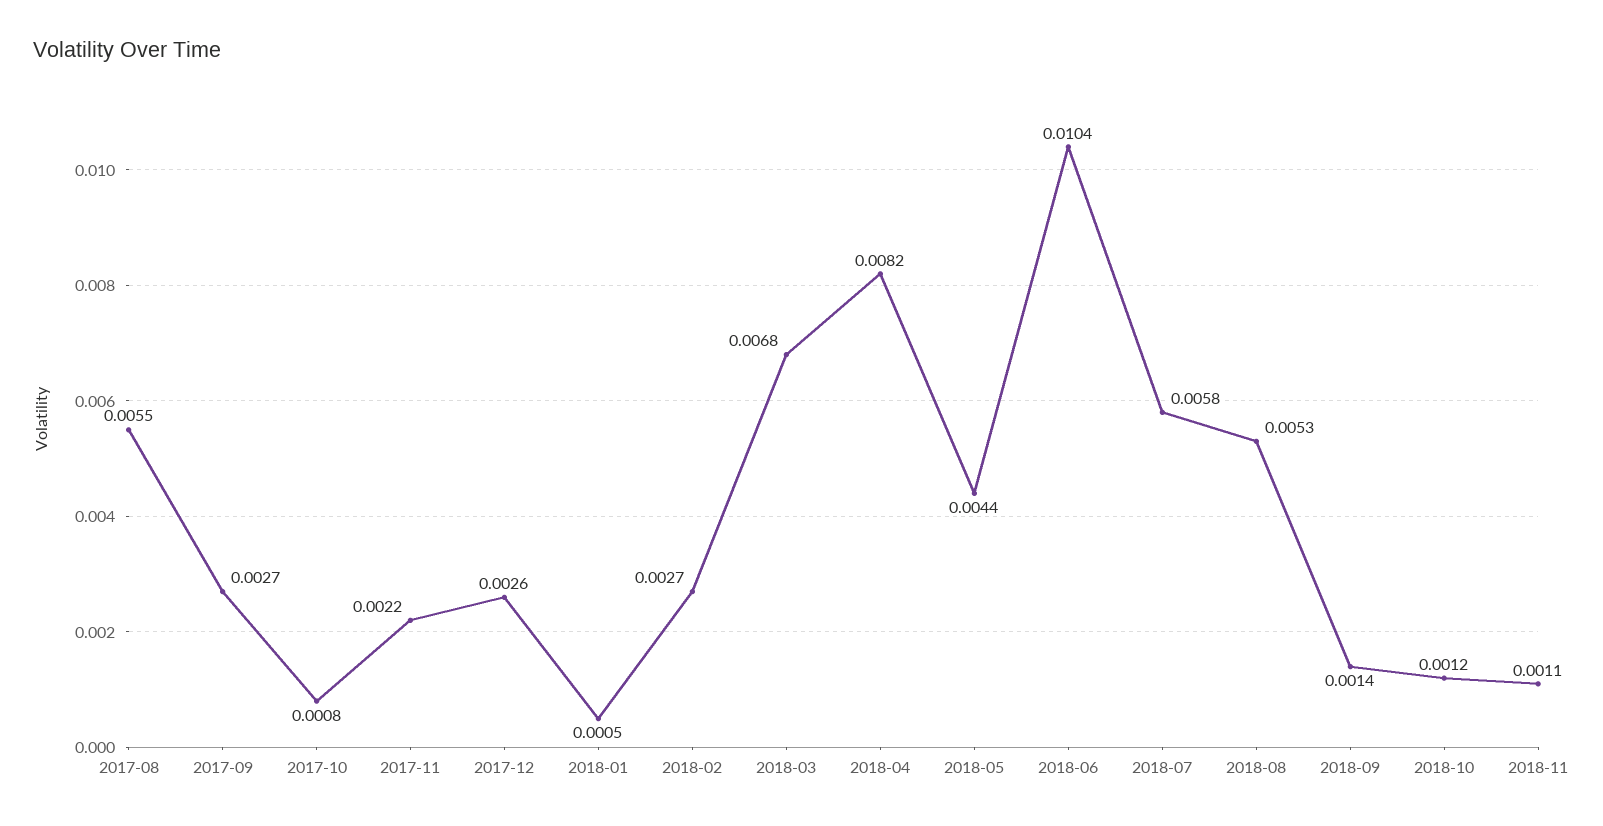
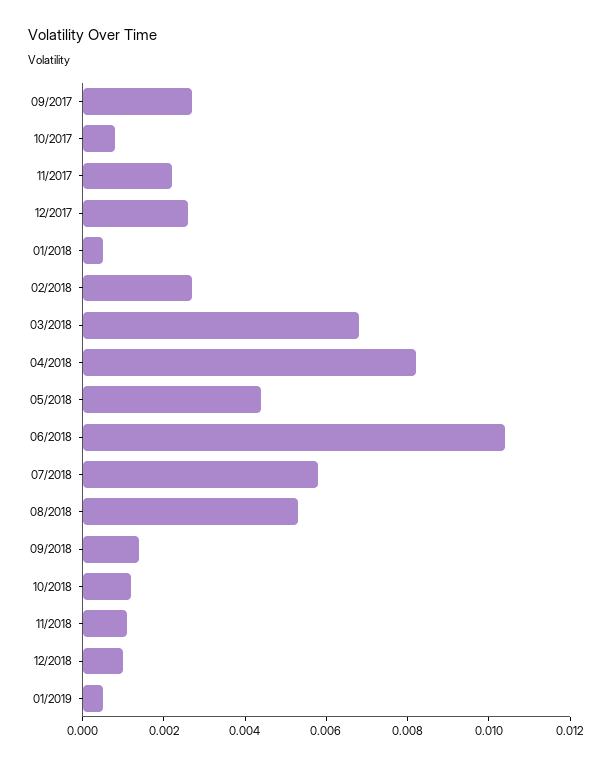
2017-08: 0.0055 -> none
12/2018: none -> 0.001
01/2019: none -> 0.0005

